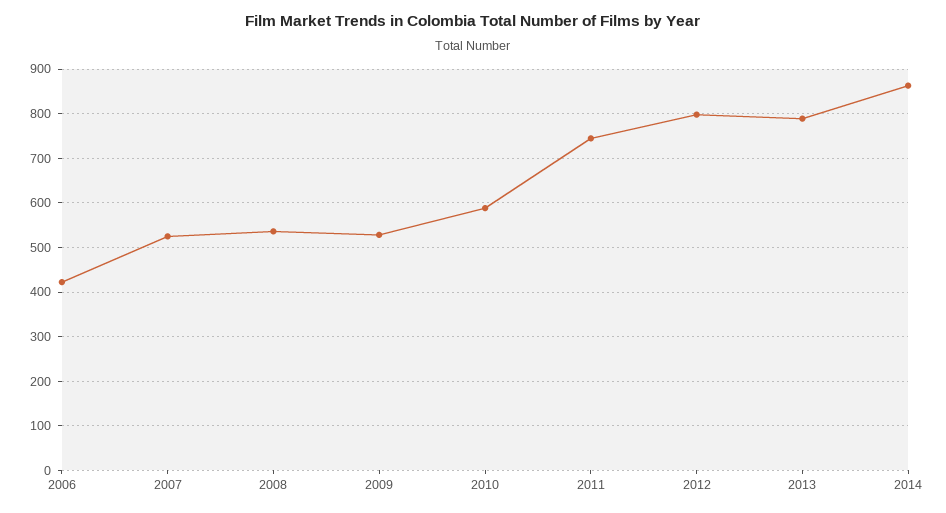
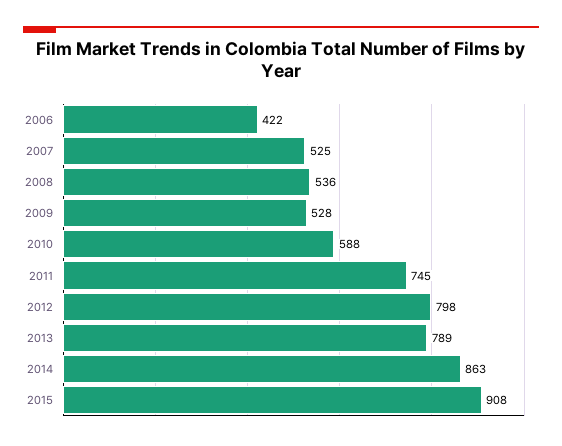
2015: none -> 908

